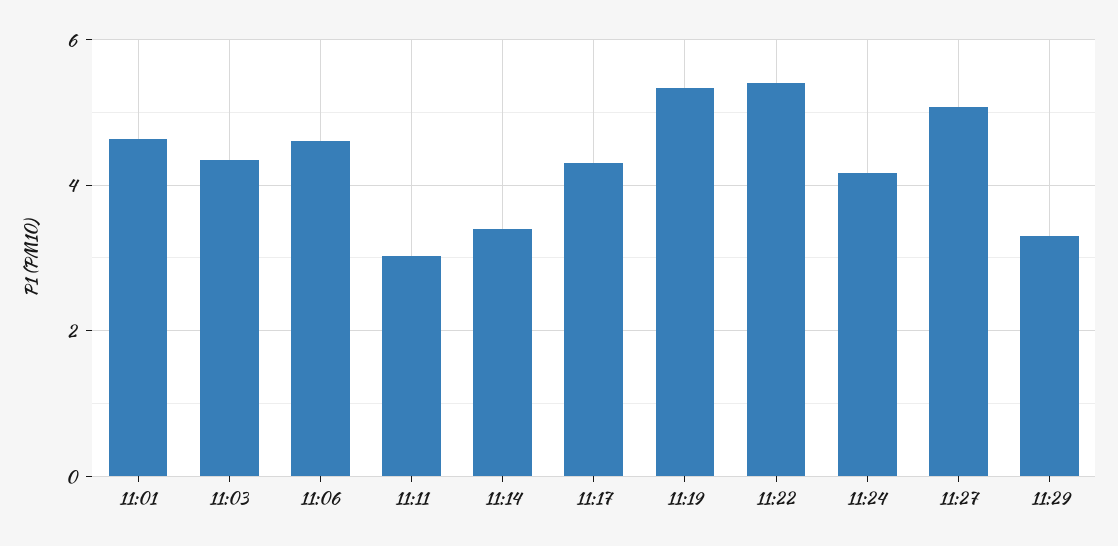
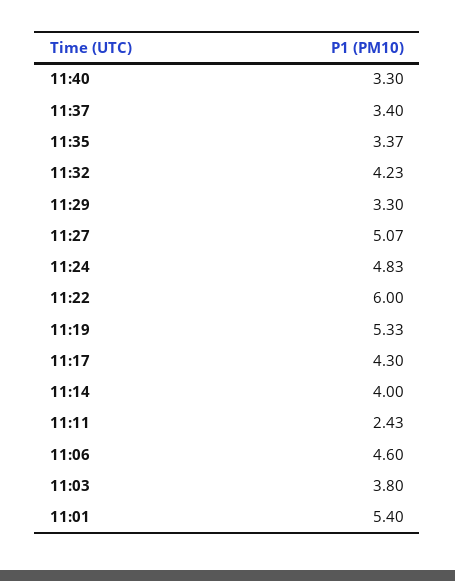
11:01: 4.6 -> 5.4
11:03: 4.4 -> 3.8
11:11: 3 -> 2.43
11:14: 3.4 -> 4
11:22: 5.4 -> 6
11:24: 4.2 -> 4.83
11:40: none -> 3.3
11:37: none -> 3.4
11:35: none -> 3.37
11:32: none -> 4.23

